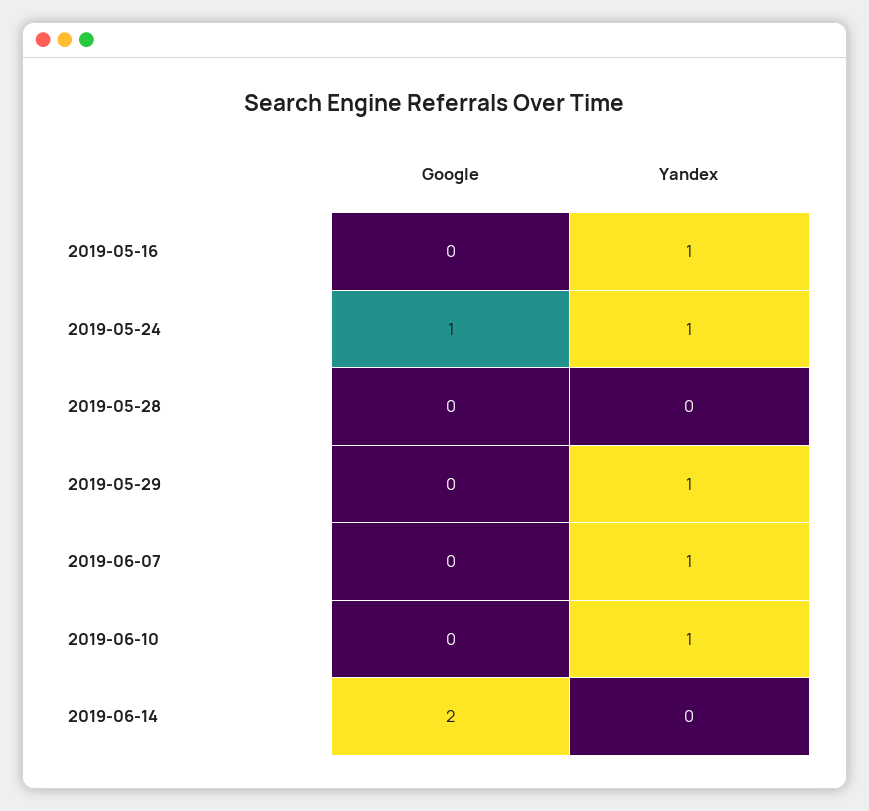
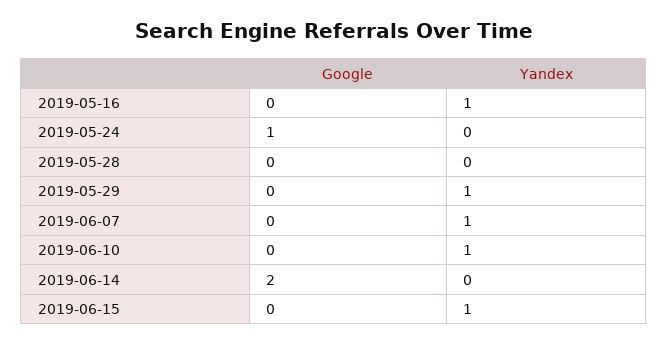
Yandex, 2019-05-24: 1 -> 0
Google, 2019-06-15: none -> 0
Yandex, 2019-06-15: none -> 1

